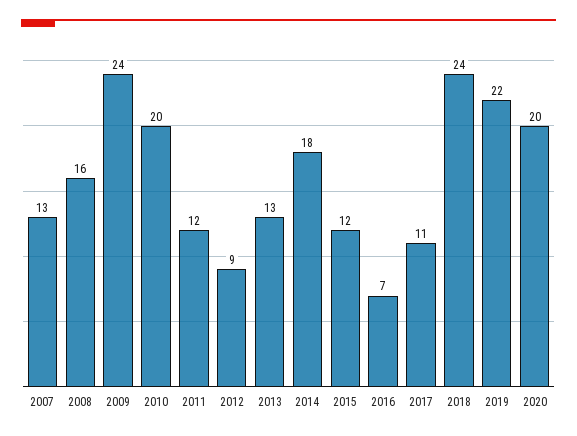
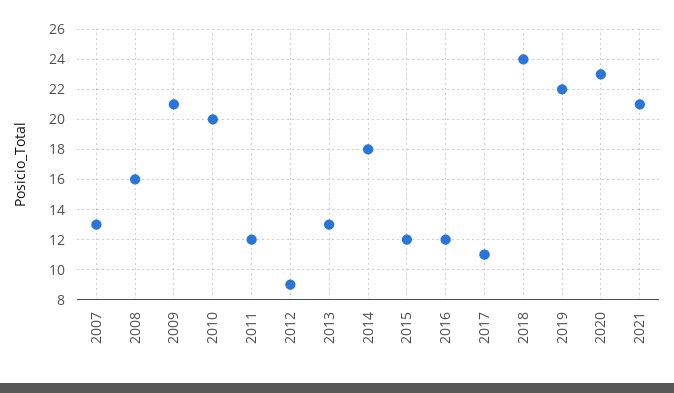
2009: 24 -> 21
2016: 7 -> 12
2020: 20 -> 23
2021: none -> 21

